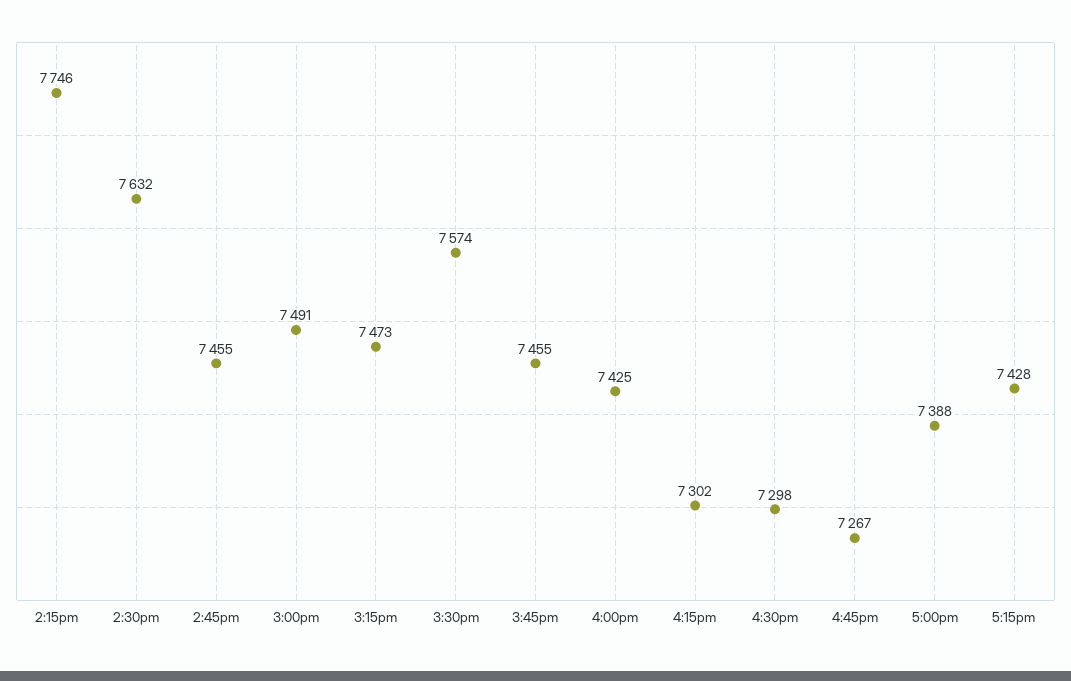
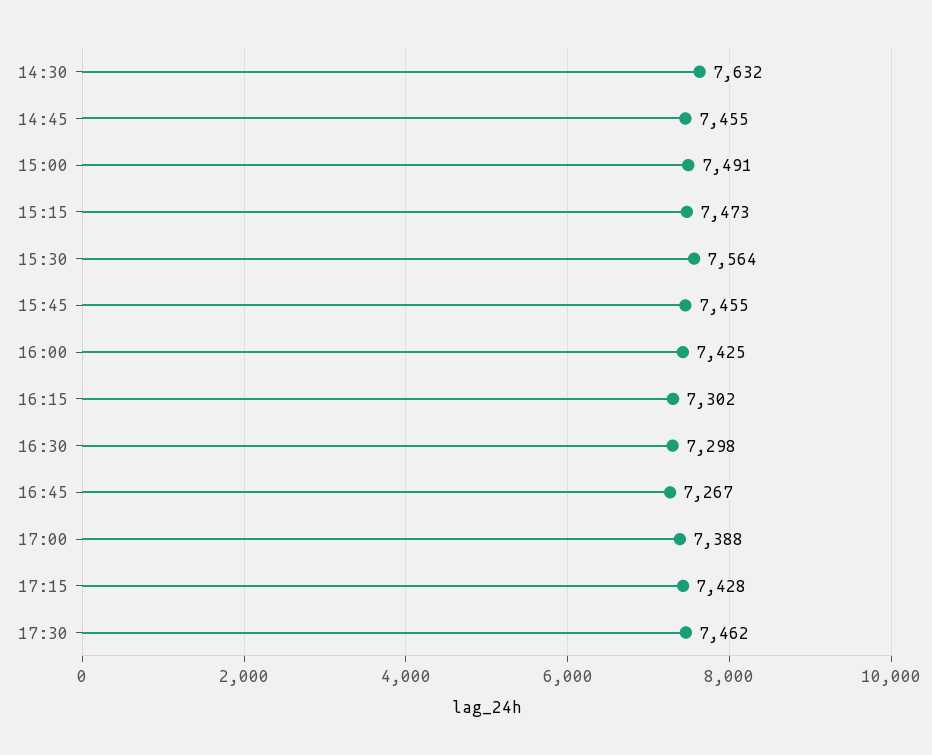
2:15pm: 7746 -> none
3:30pm: 7574 -> 7564
17:30: none -> 7462

